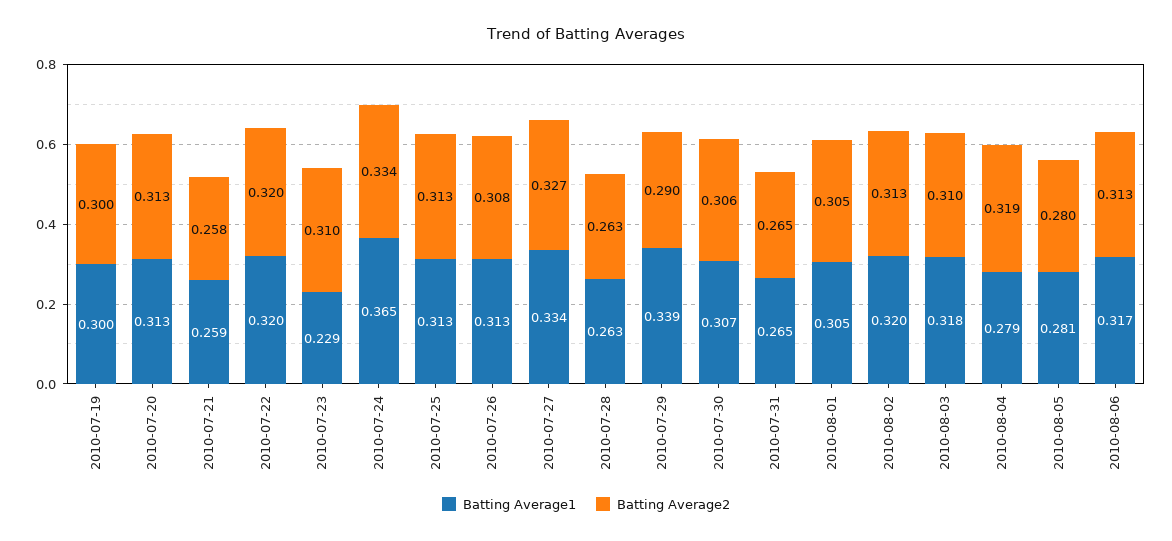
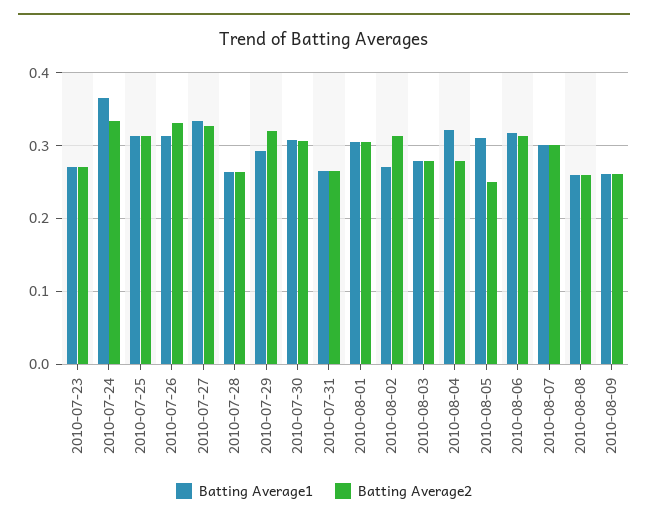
Batting Average1, 2010-07-19: 0.3 -> none
Batting Average2, 2010-07-19: 0.3 -> none
Batting Average1, 2010-07-20: 0.313 -> none
Batting Average2, 2010-07-20: 0.313 -> none
Batting Average1, 2010-07-21: 0.259 -> none
Batting Average2, 2010-07-21: 0.258 -> none
Batting Average1, 2010-07-22: 0.32 -> none
Batting Average2, 2010-07-22: 0.32 -> none
Batting Average1, 2010-07-23: 0.229 -> 0.27
Batting Average2, 2010-07-23: 0.31 -> 0.27
Batting Average2, 2010-07-26: 0.308 -> 0.33
Batting Average1, 2010-07-29: 0.339 -> 0.29
Batting Average2, 2010-07-29: 0.29 -> 0.32
Batting Average1, 2010-08-02: 0.32 -> 0.27
Batting Average1, 2010-08-03: 0.318 -> 0.28
Batting Average2, 2010-08-03: 0.31 -> 0.28
Batting Average1, 2010-08-04: 0.279 -> 0.32
Batting Average2, 2010-08-04: 0.319 -> 0.28
Batting Average1, 2010-08-05: 0.281 -> 0.31
Batting Average2, 2010-08-05: 0.28 -> 0.25
Batting Average1, 2010-08-07: none -> 0.3
Batting Average2, 2010-08-07: none -> 0.3
Batting Average1, 2010-08-08: none -> 0.26
Batting Average2, 2010-08-08: none -> 0.26
Batting Average1, 2010-08-09: none -> 0.26
Batting Average2, 2010-08-09: none -> 0.26

